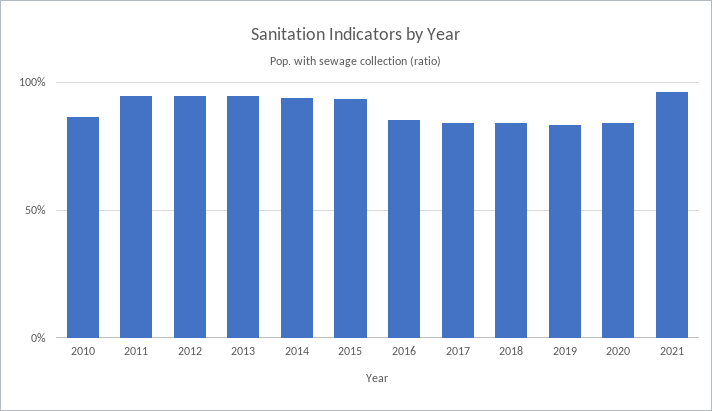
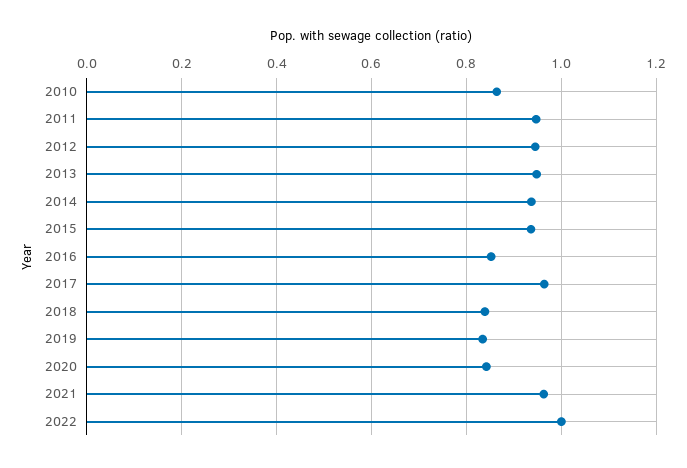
2017: 0.85 -> 0.96
2022: none -> 1

